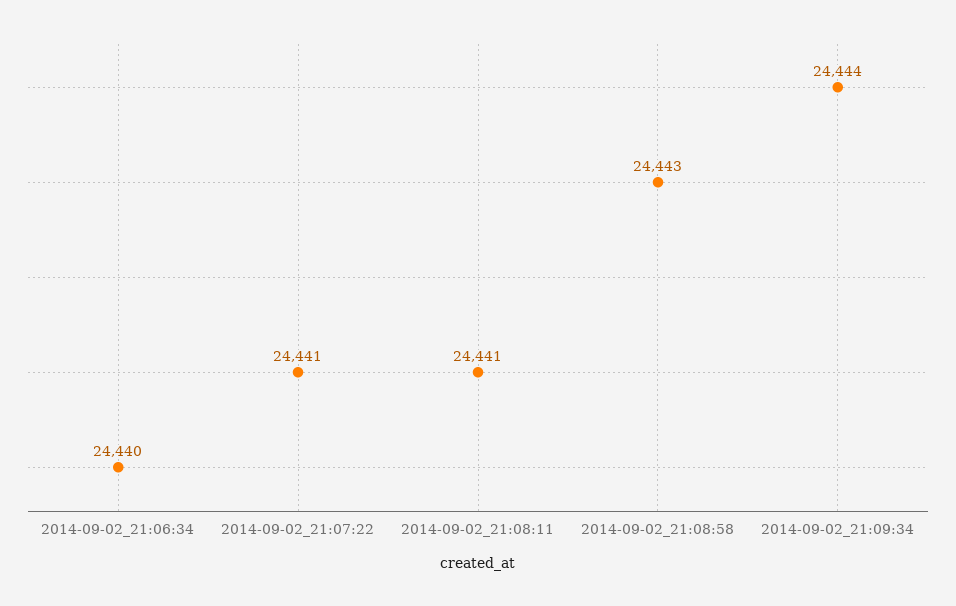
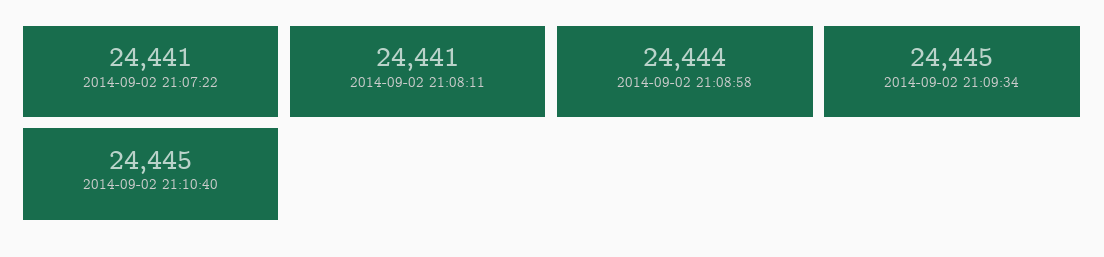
2014-09-02_21:06:34: 24440 -> none
2014-09-02_21:08:58: 24443 -> 24444
2014-09-02_21:09:34: 24444 -> 24445
2014-09-02 21:10:40: none -> 24445

